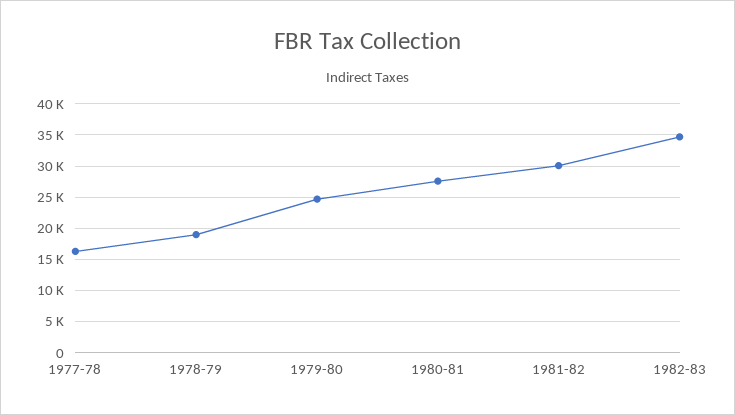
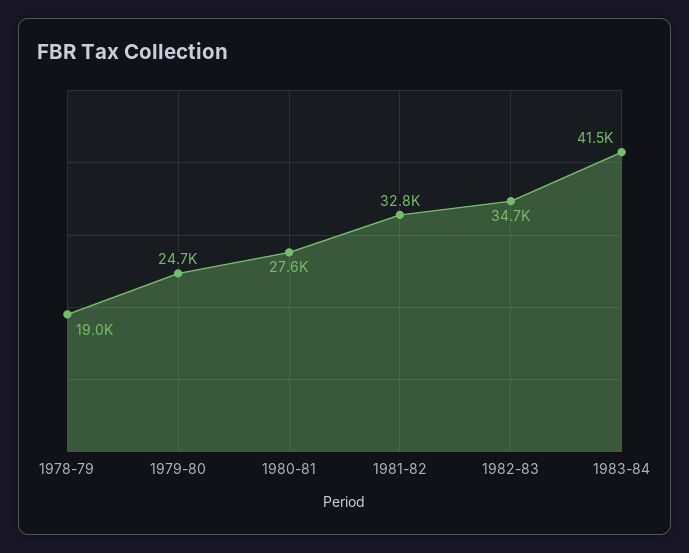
1977-78: 16000 -> none
1981-82: 30000 -> 32800
1983-84: none -> 41500

